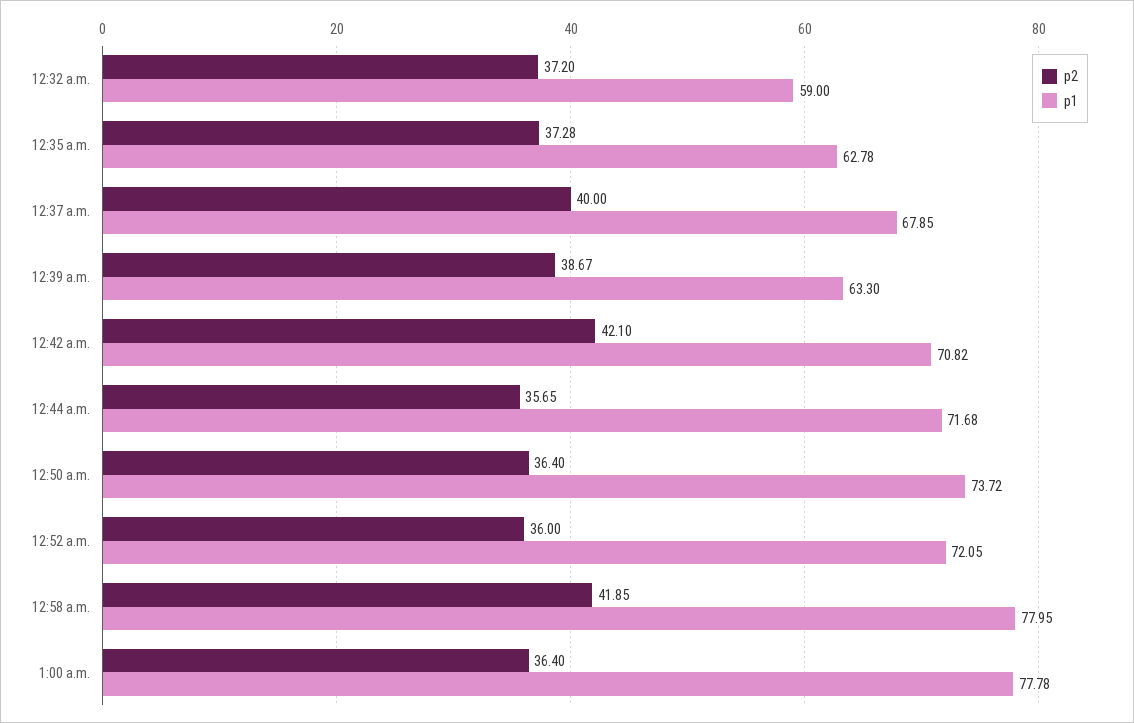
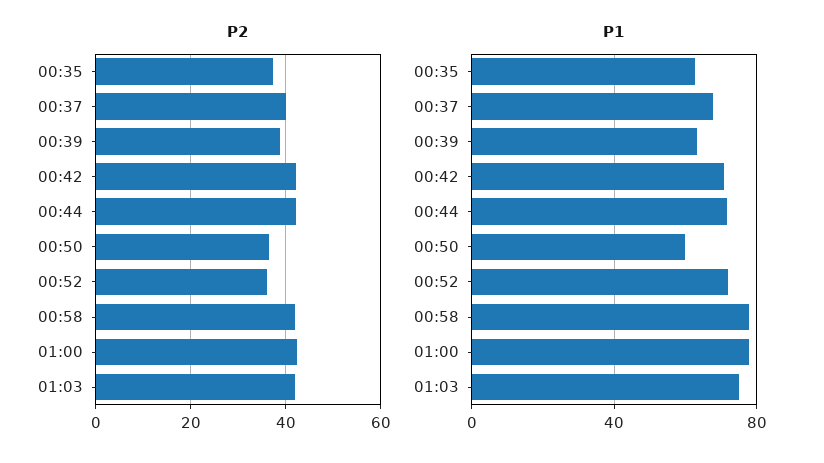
p2, 12:32 a.m.: 37.2 -> none
p1, 12:32 a.m.: 59 -> none
p2, 12:44 a.m.: 35.65 -> 42
p1, 12:50 a.m.: 73.72 -> 60
p2, 1:00 a.m.: 36.4 -> 42
p2, 01:03: none -> 42
p1, 01:03: none -> 75

